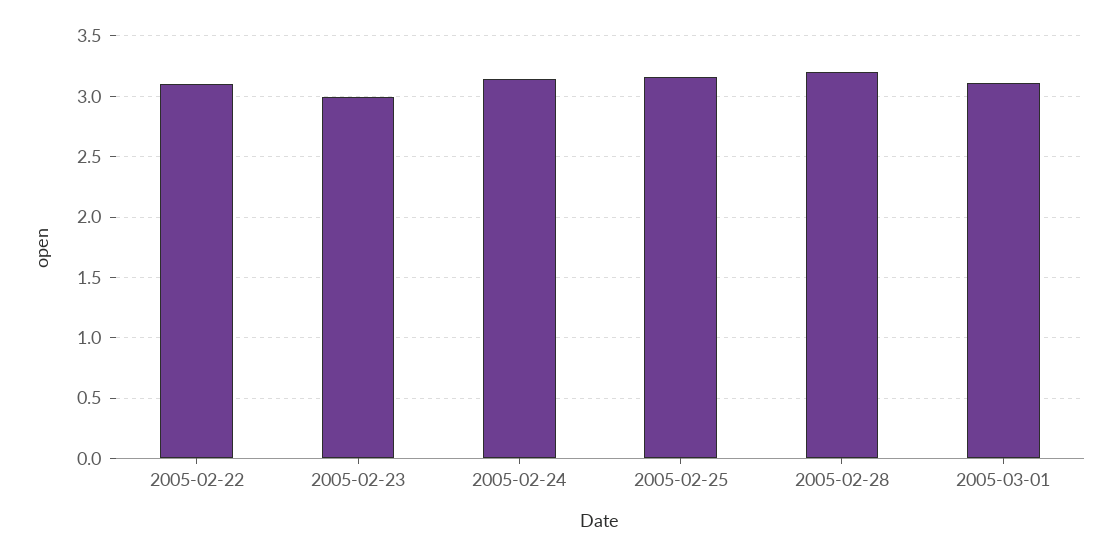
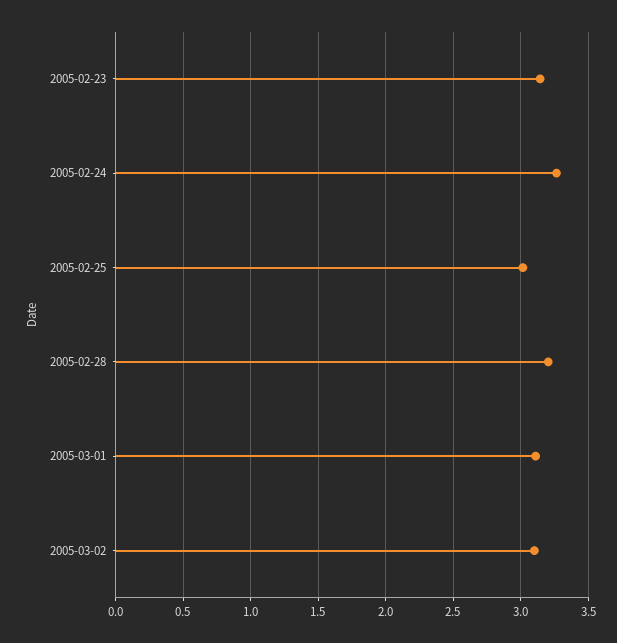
2005-02-22: 3.1 -> none
2005-02-23: 3 -> 3.15
2005-02-24: 3.15 -> 3.25
2005-02-25: 3.15 -> 3
2005-03-02: none -> 3.1

